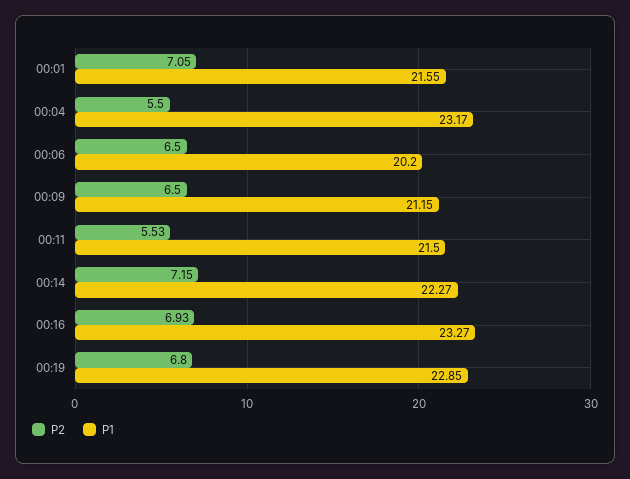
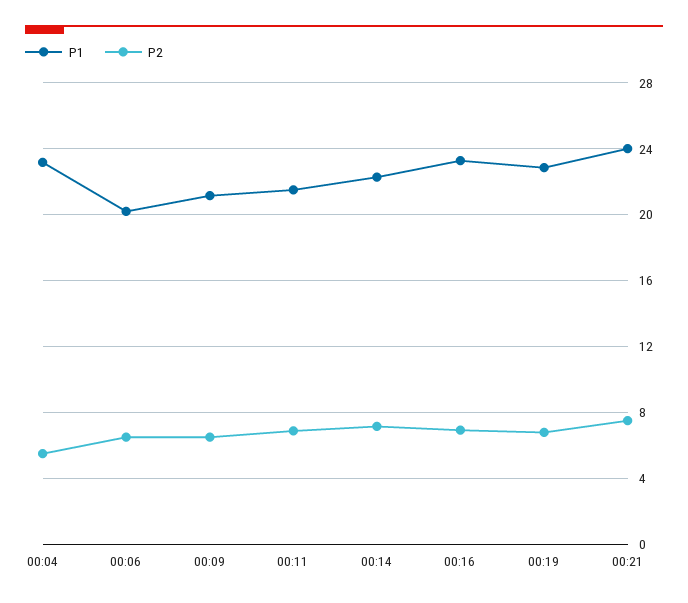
P2, 00:01: 7.05 -> none
P1, 00:01: 21.55 -> none
P2, 00:11: 5.53 -> 7
P1, 00:21: none -> 24
P2, 00:21: none -> 7.5

